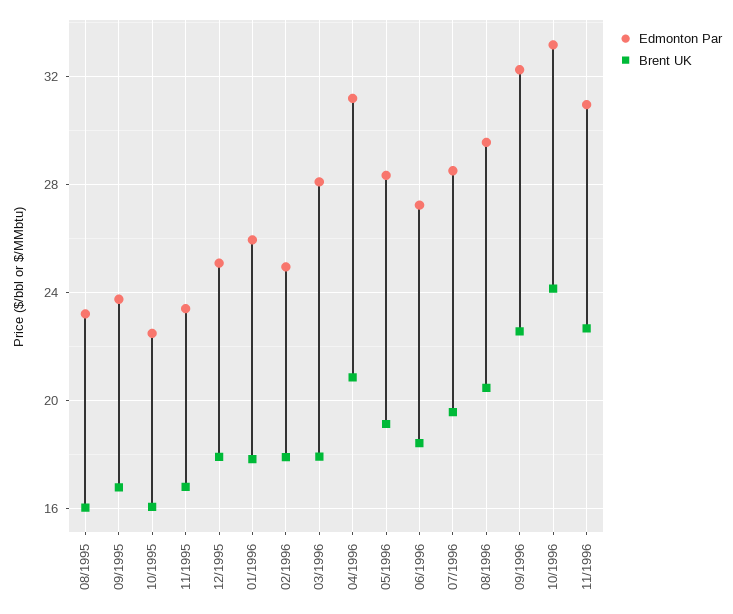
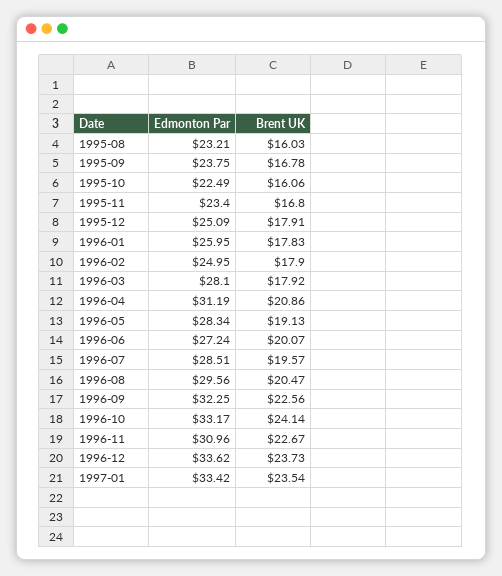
Brent UK, 06/1996: 18.5 -> 20.07
Edmonton Par, 1996-12: none -> 33.62
Brent UK, 1996-12: none -> 23.73
Edmonton Par, 1997-01: none -> 33.42
Brent UK, 1997-01: none -> 23.54

